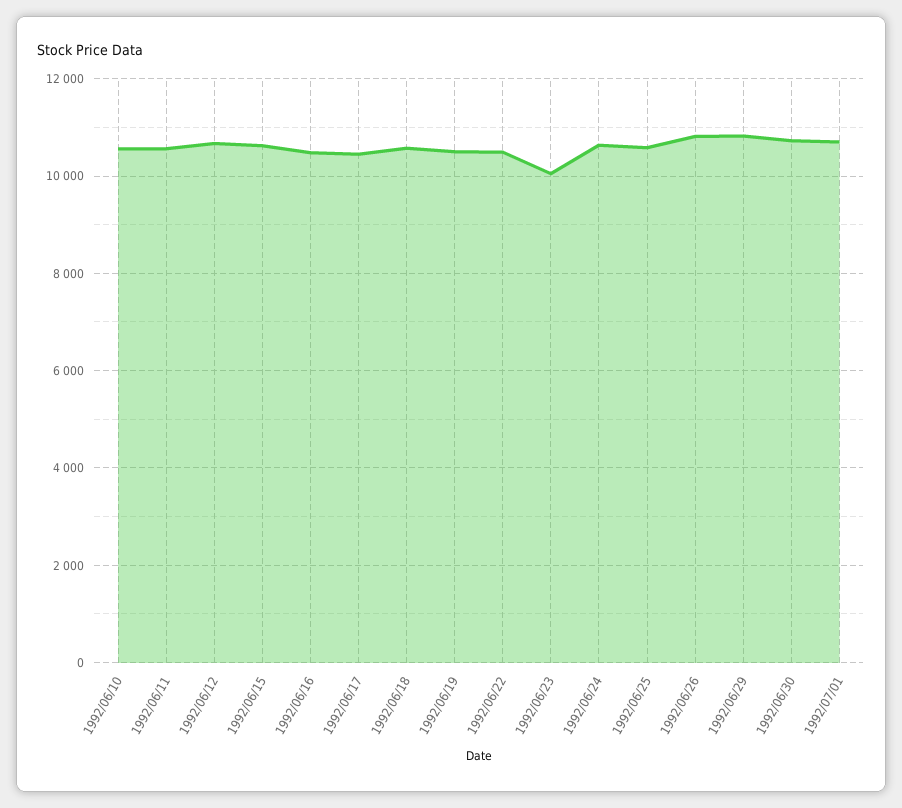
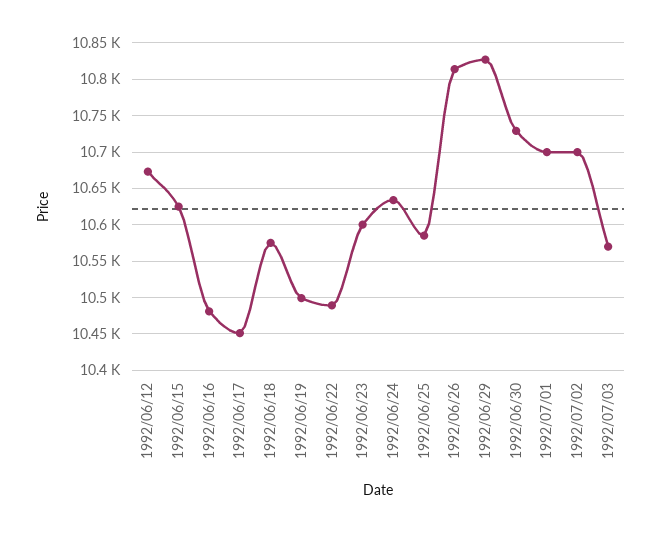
1992/06/10: 10600 -> none
1992/06/11: 10600 -> none
1992/06/23: 10000 -> 10600
1992/07/02: none -> 10700
1992/07/03: none -> 10570

